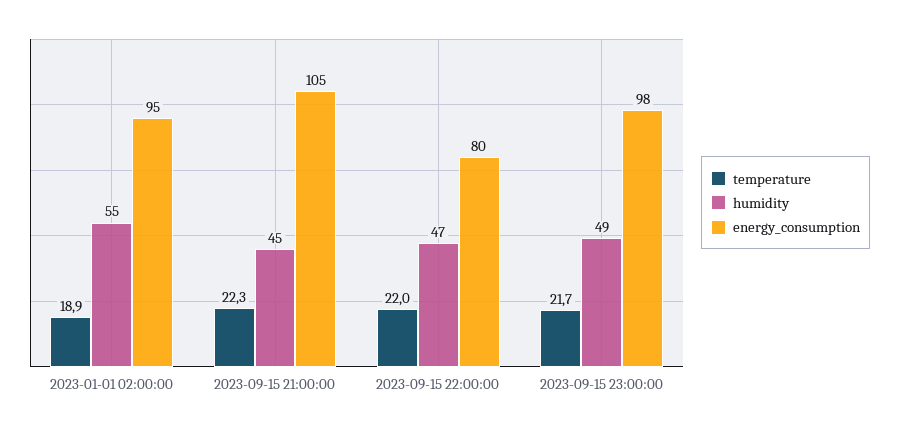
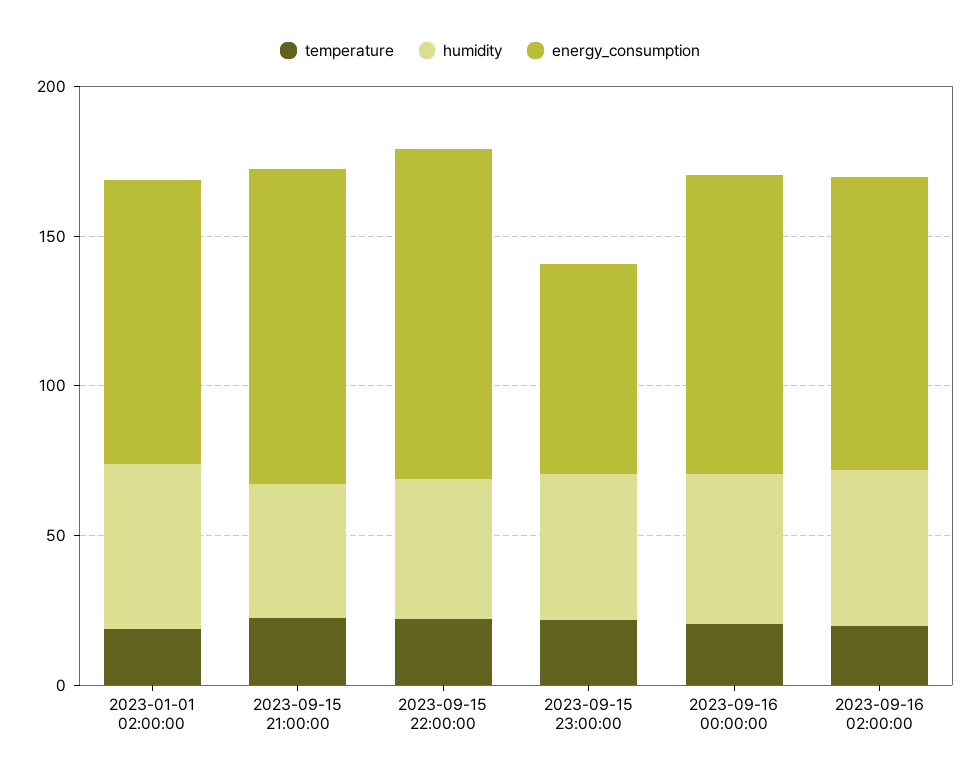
energy_consumption, 2023-09-15 22:00:00: 80 -> 110
energy_consumption, 2023-09-15 23:00:00: 98 -> 70
temperature, 2023-09-16 00:00:00: none -> 20
humidity, 2023-09-16 00:00:00: none -> 50
energy_consumption, 2023-09-16 00:00:00: none -> 100
temperature, 2023-09-16 02:00:00: none -> 20
humidity, 2023-09-16 02:00:00: none -> 50
energy_consumption, 2023-09-16 02:00:00: none -> 100

